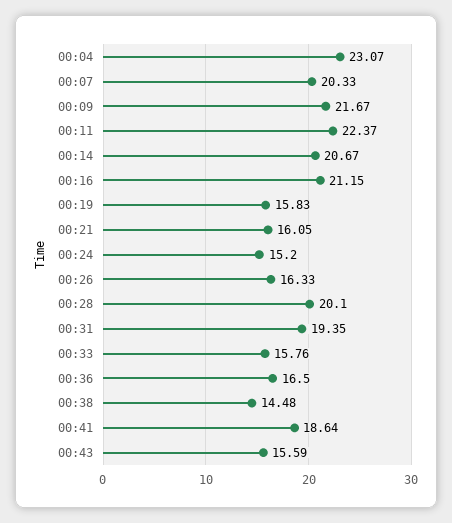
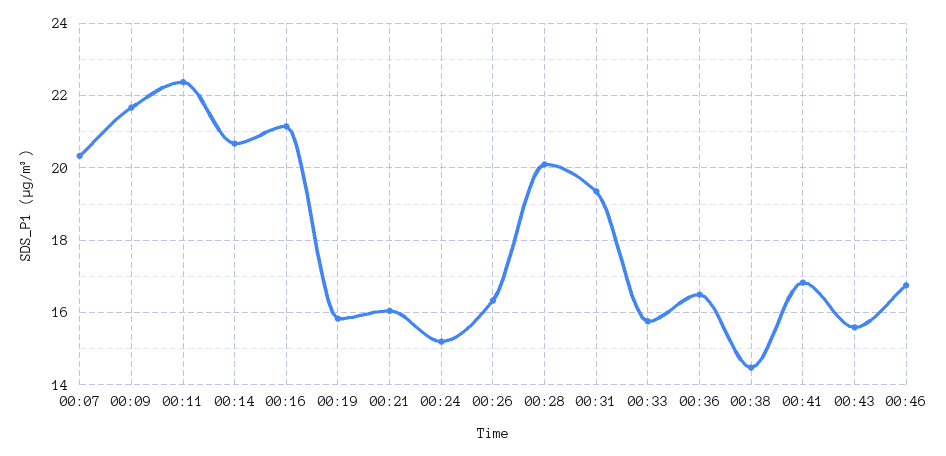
00:04: 23.07 -> none
00:41: 18.64 -> 16.8
00:46: none -> 16.8

